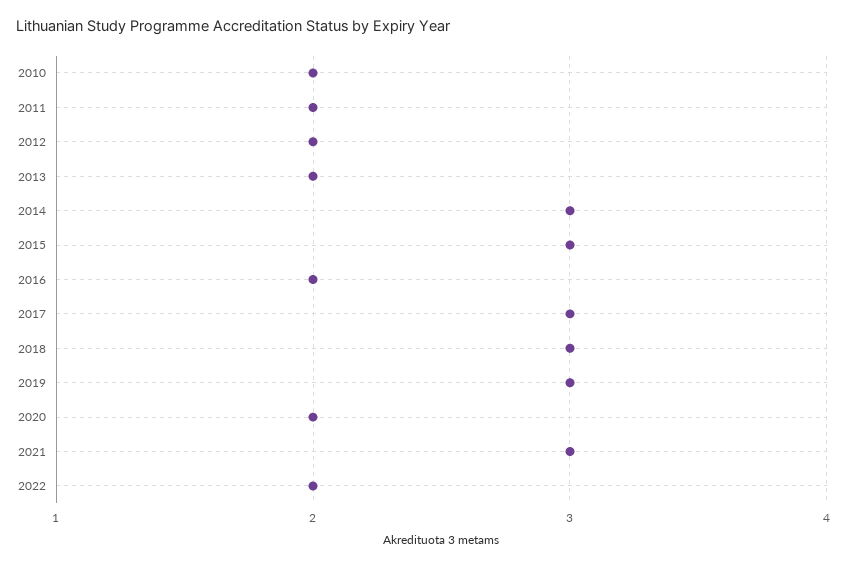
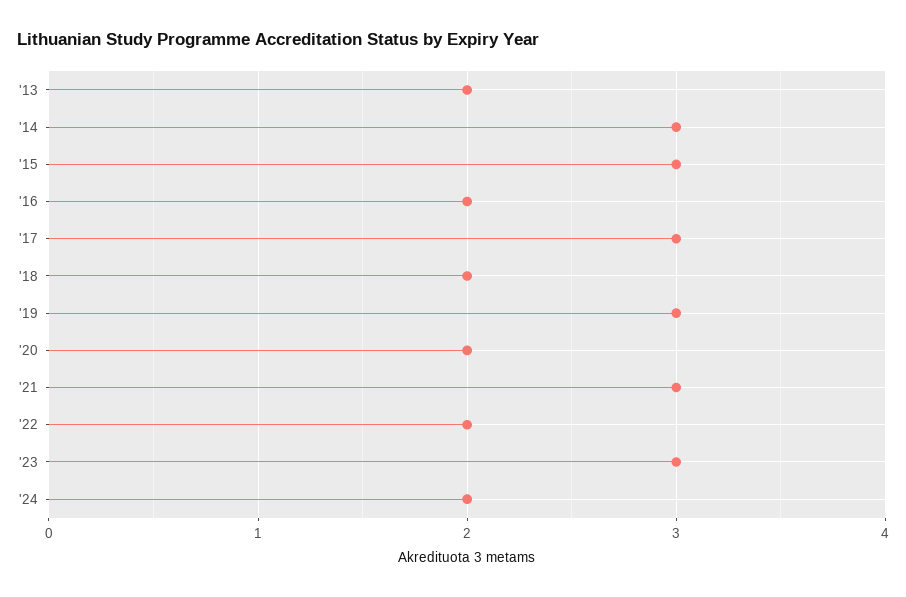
2010: 2 -> none
2011: 2 -> none
2012: 2 -> none
2018: 3 -> 2
'23: none -> 3
'24: none -> 2

